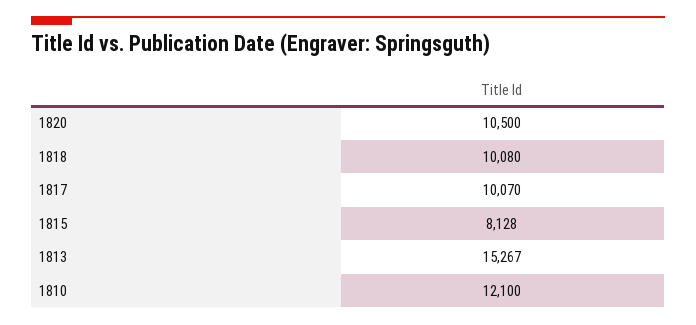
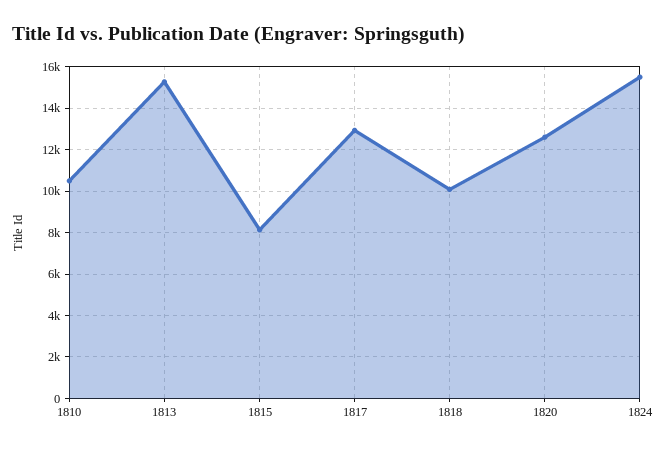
1820: 10500 -> 12500
1817: 10070 -> 13000
1810: 12100 -> 10500
1824: none -> 15500

